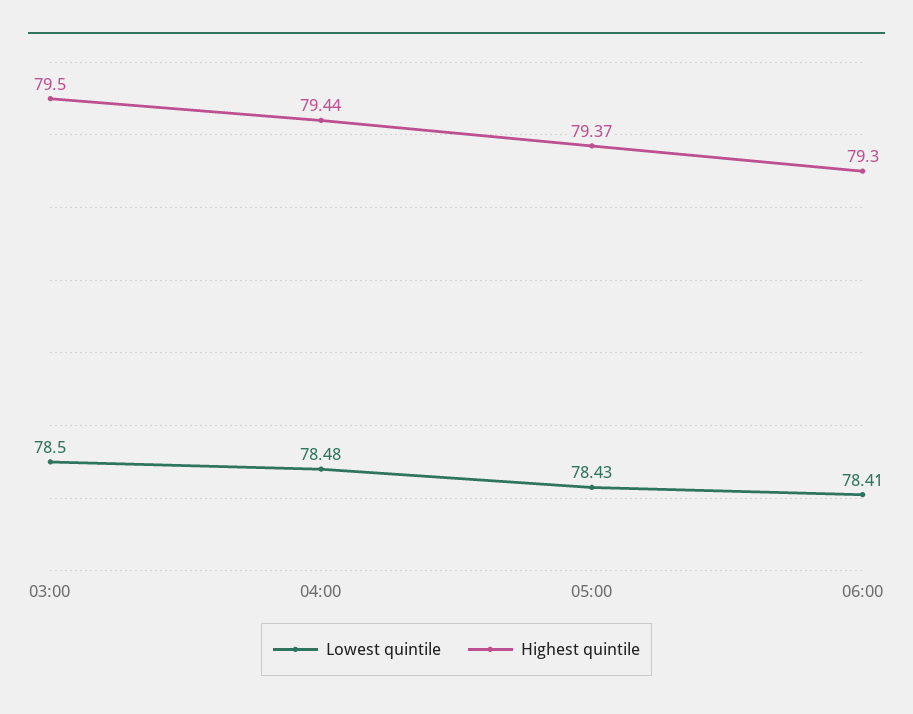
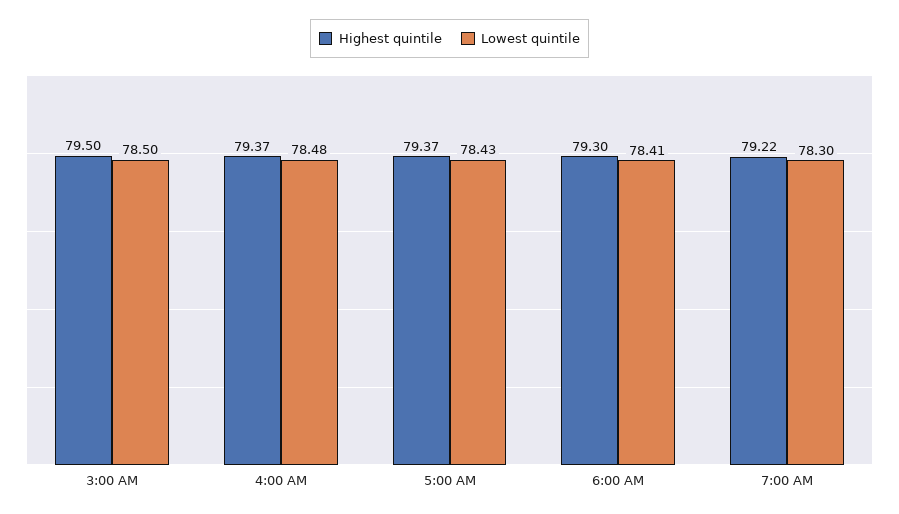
Highest quintile, 04:00: 79.44 -> 79.37
Highest quintile, 7:00 AM: none -> 79.22
Lowest quintile, 7:00 AM: none -> 78.3

